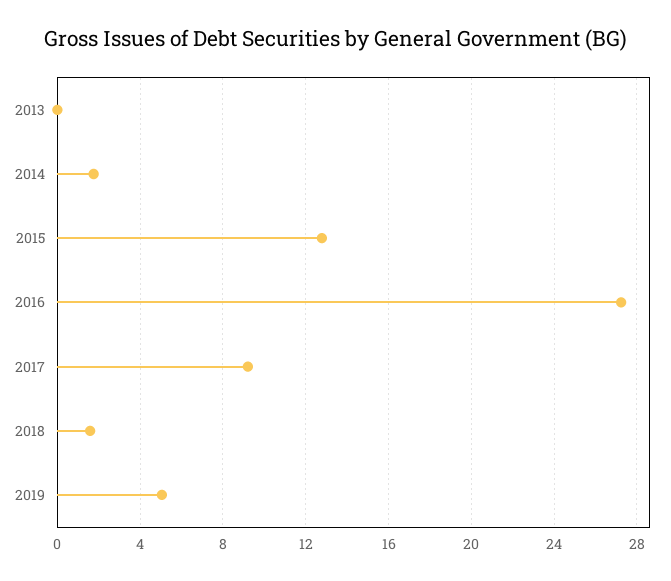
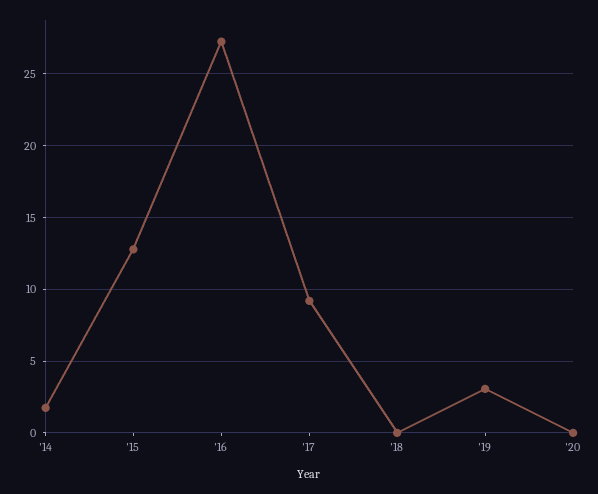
2013: 0 -> none
2018: 1.5 -> 0
2019: 5 -> 3
'20: none -> 0

